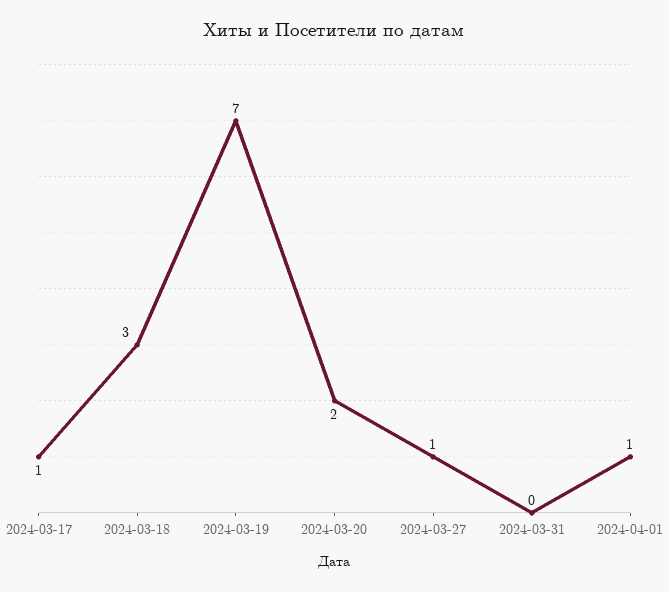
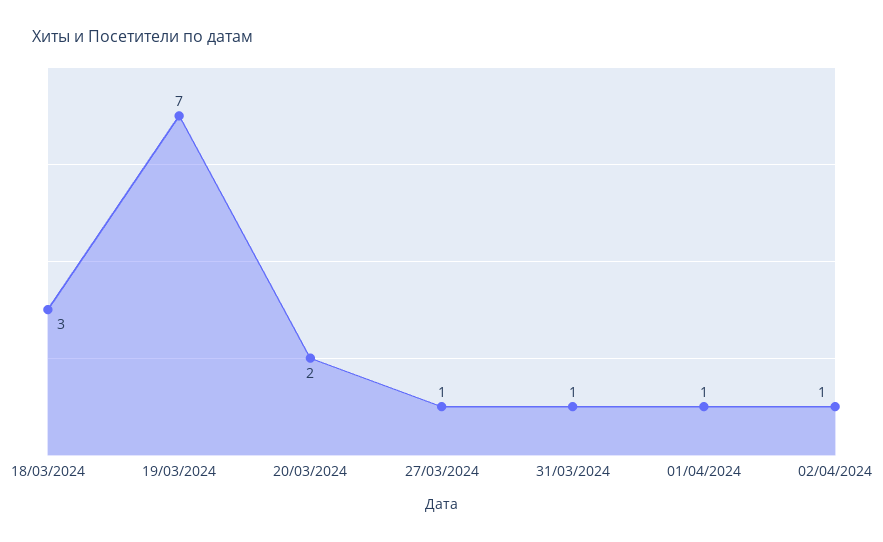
2024-03-17: 1 -> none
2024-03-31: 0 -> 1
02/04/2024: none -> 1

